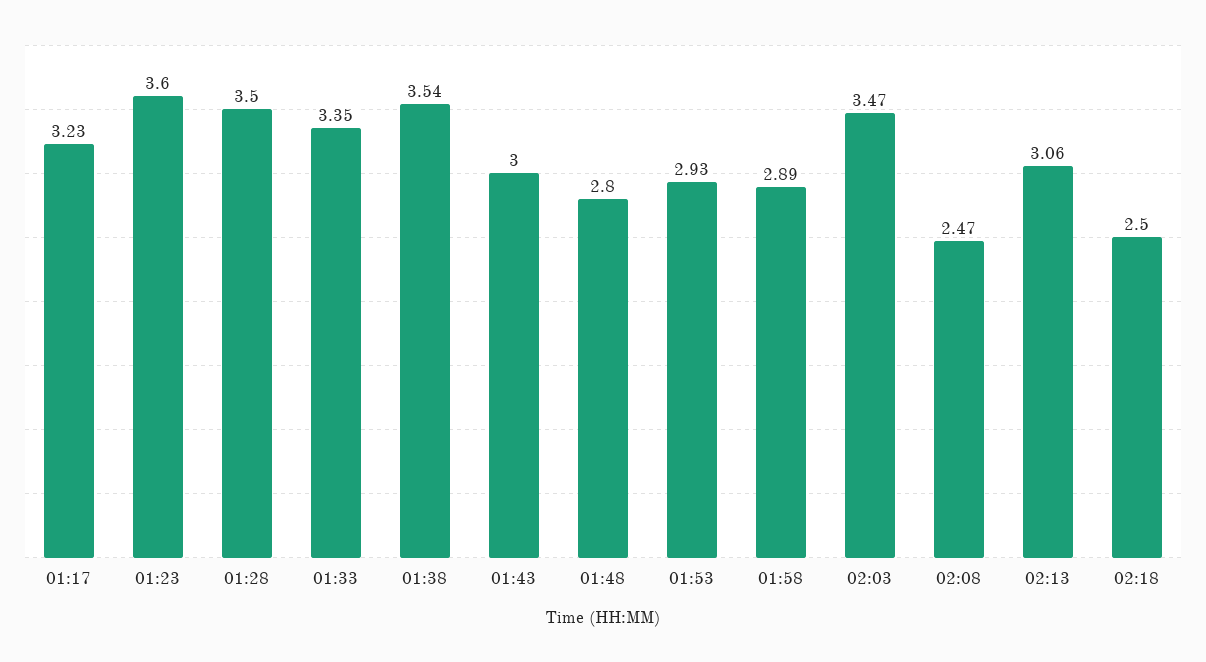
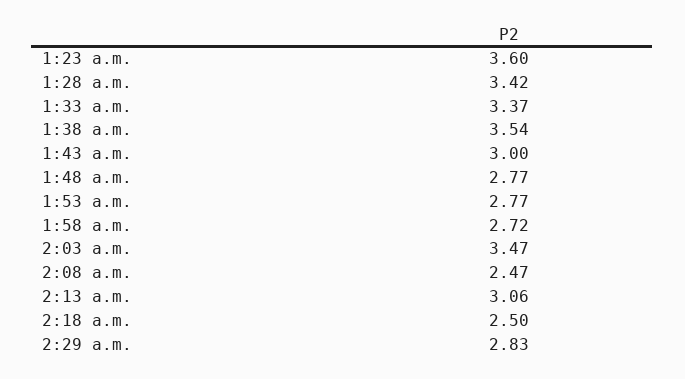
01:17: 3.23 -> none
01:28: 3.5 -> 3.42
01:33: 3.35 -> 3.37
01:48: 2.8 -> 2.77
01:53: 2.93 -> 2.77
01:58: 2.89 -> 2.72
2:29 a.m.: none -> 2.83

